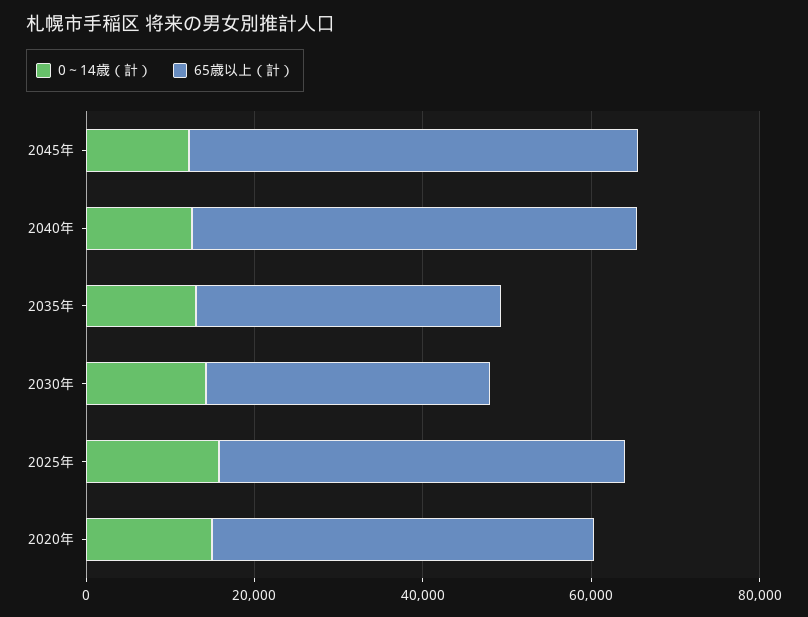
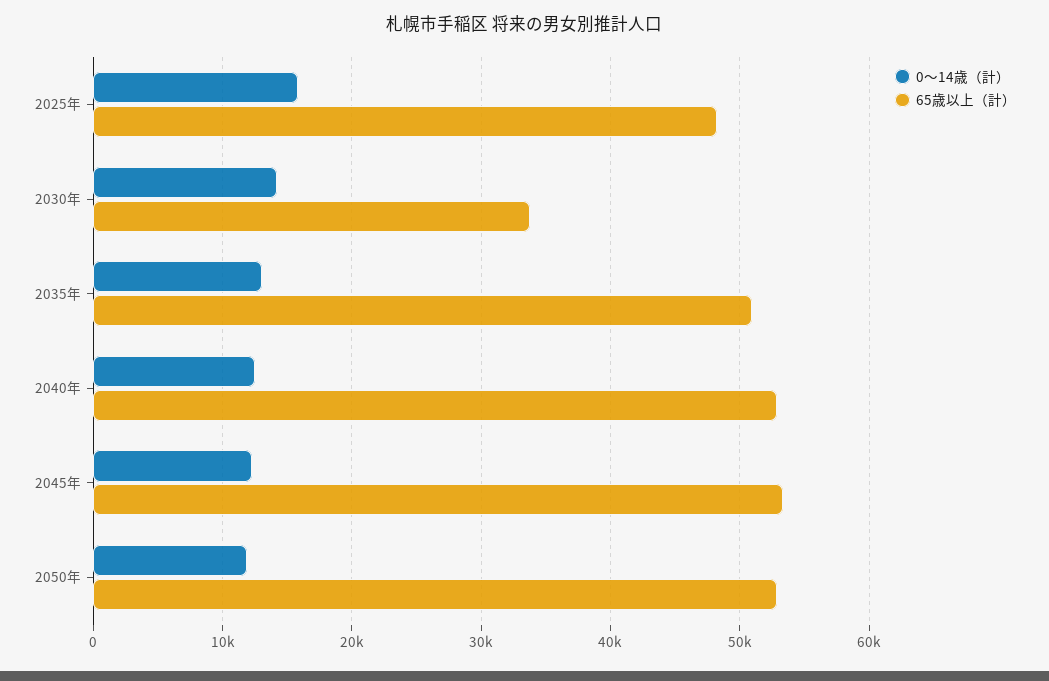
65歳以上（計）, 2035年: 35000 -> 51000
0～14歳（計）, 2020年: 15000 -> none
65歳以上（計）, 2020年: 45000 -> none
0～14歳（計）, 2050年: none -> 12000
65歳以上（計）, 2050年: none -> 53000

